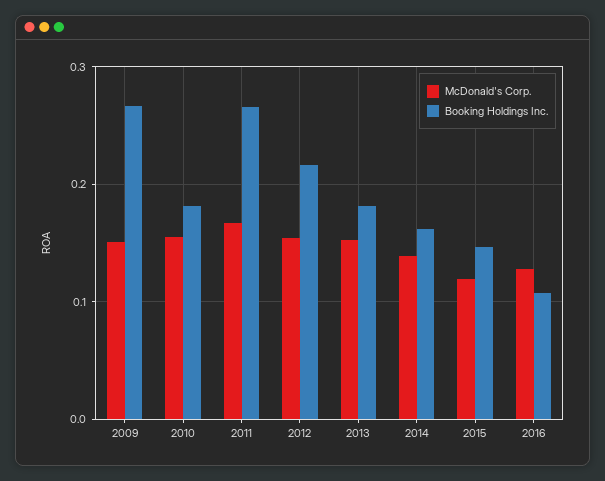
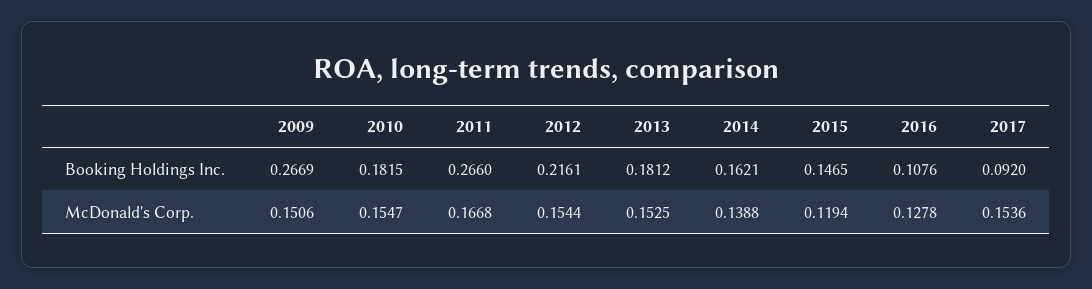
Booking Holdings Inc., 2017: none -> 0.092
McDonald's Corp., 2017: none -> 0.1536

